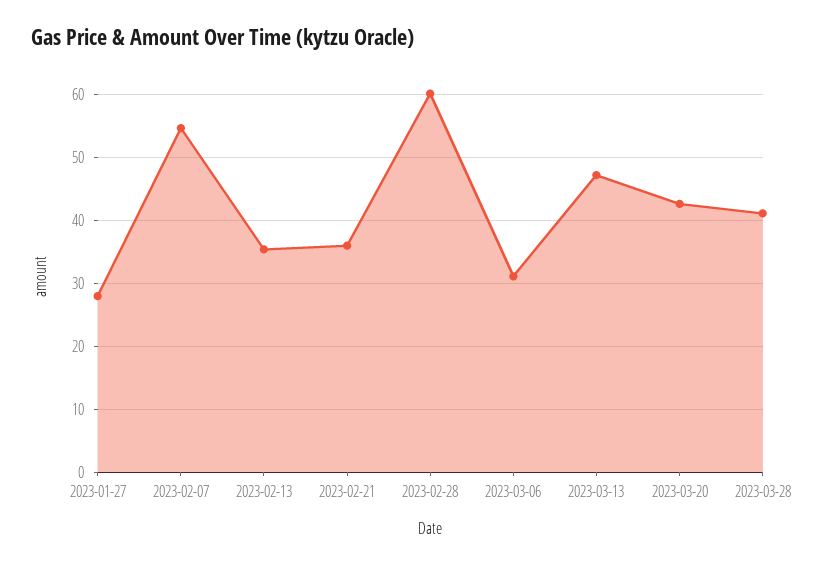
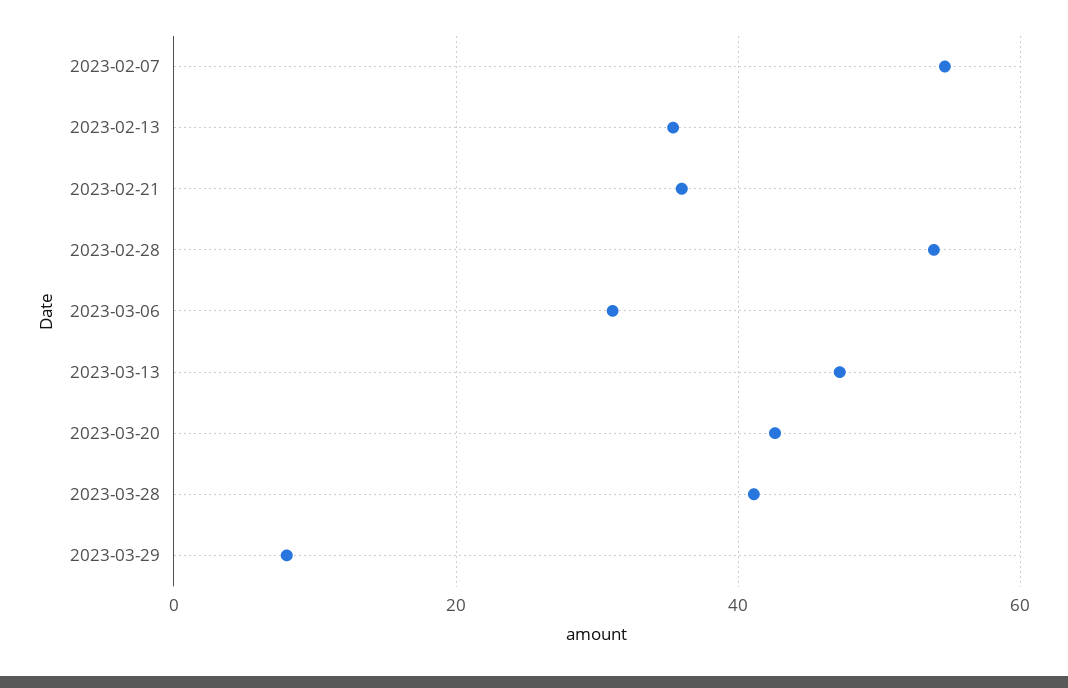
2023-01-27: 28 -> none
2023-02-28: 60 -> 54
2023-03-29: none -> 8

